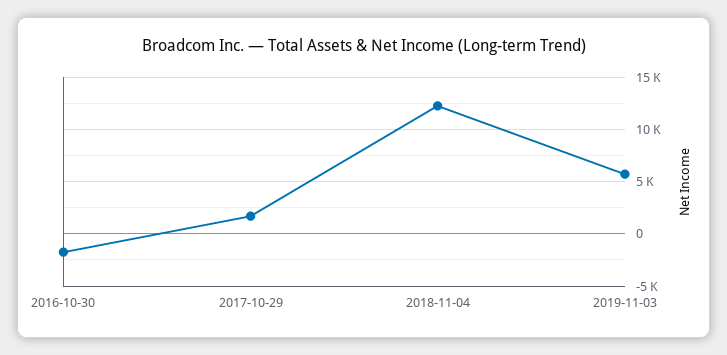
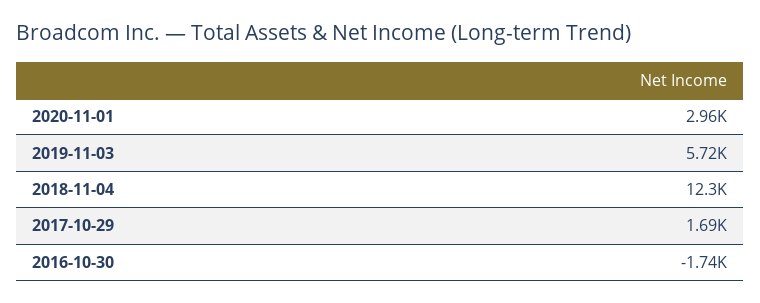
2020-11-01: none -> 2960

